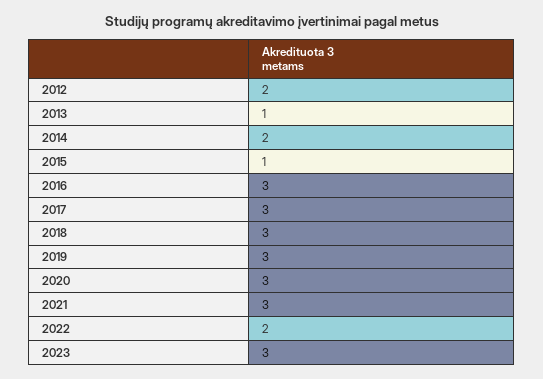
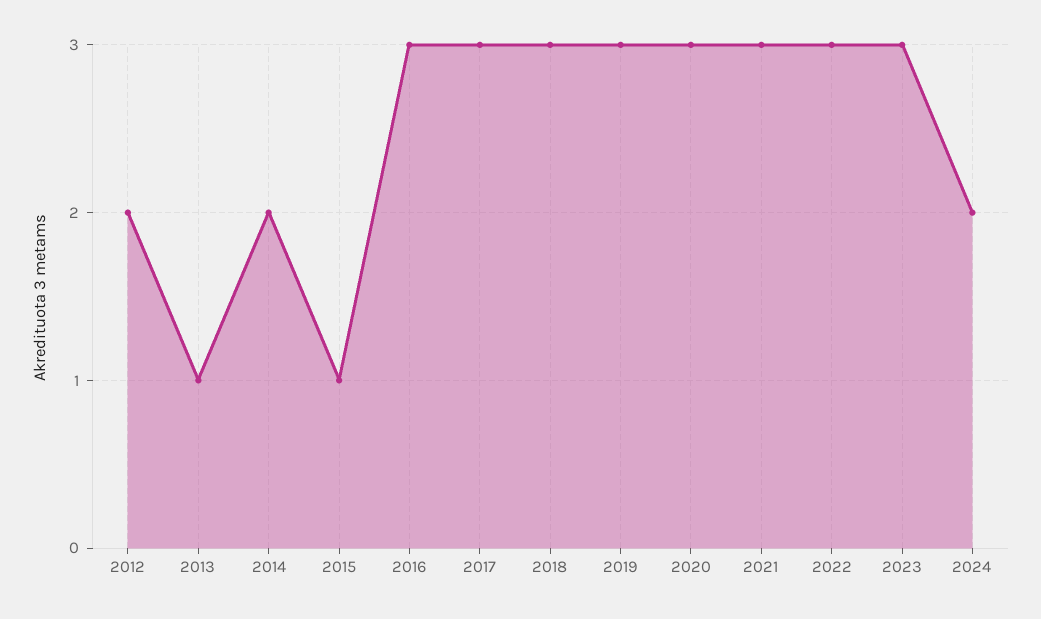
2022: 2 -> 3
2024: none -> 2

